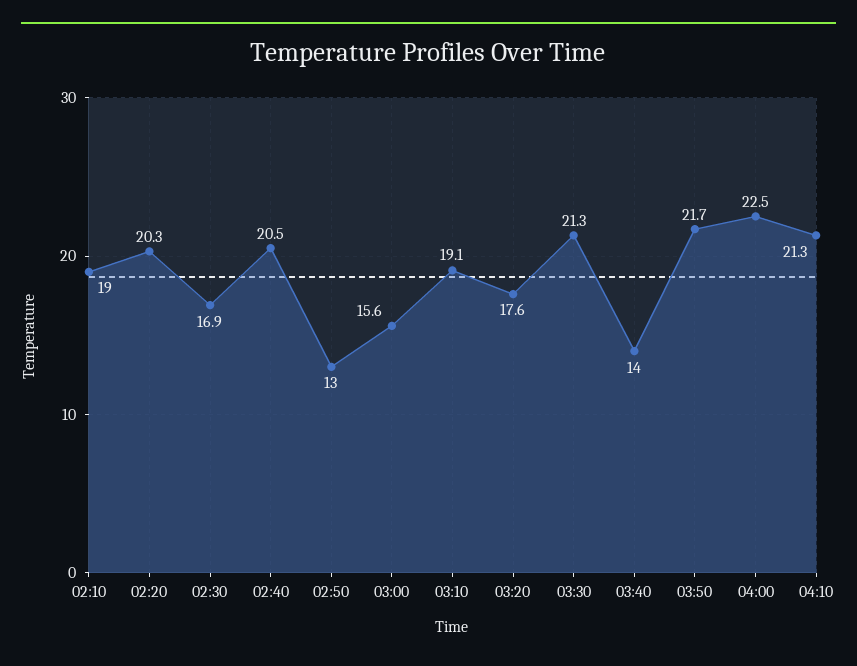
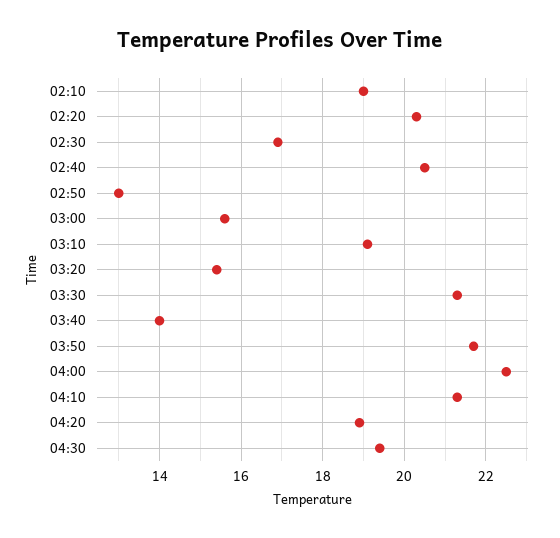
03:20: 17.6 -> 15.5
04:20: none -> 19
04:30: none -> 19.5

